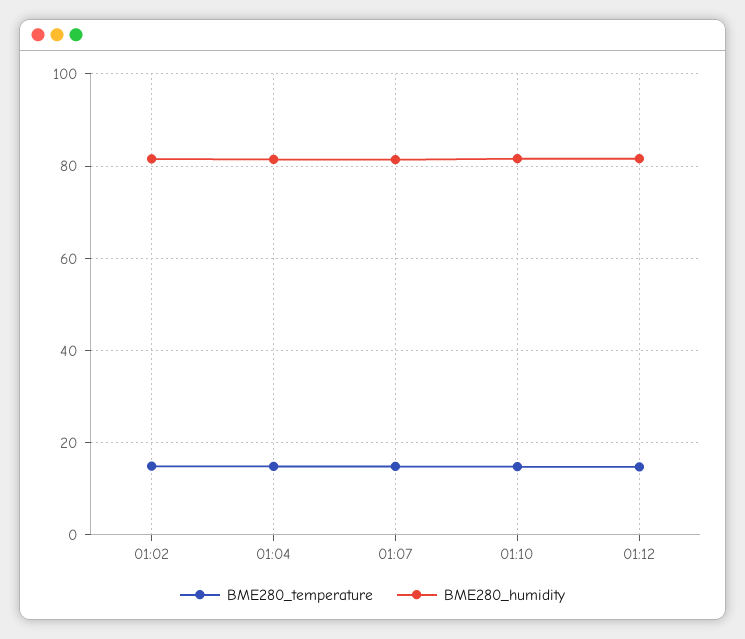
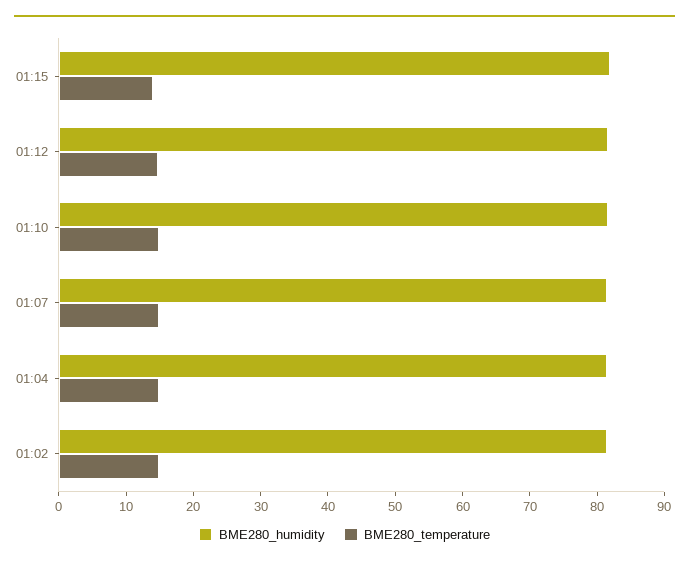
BME280_humidity, 01:15: none -> 82
BME280_temperature, 01:15: none -> 14

